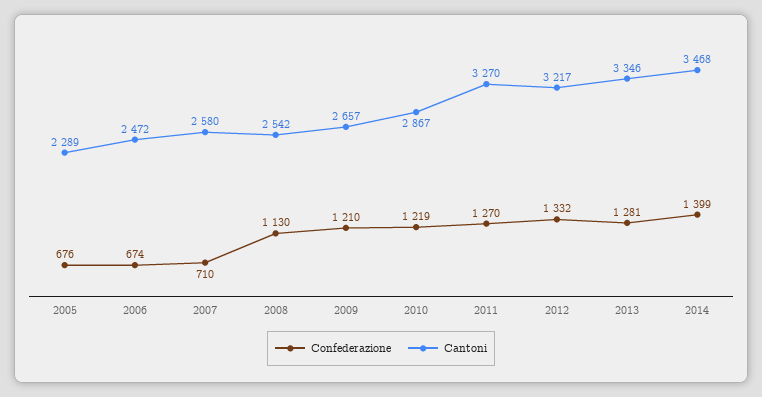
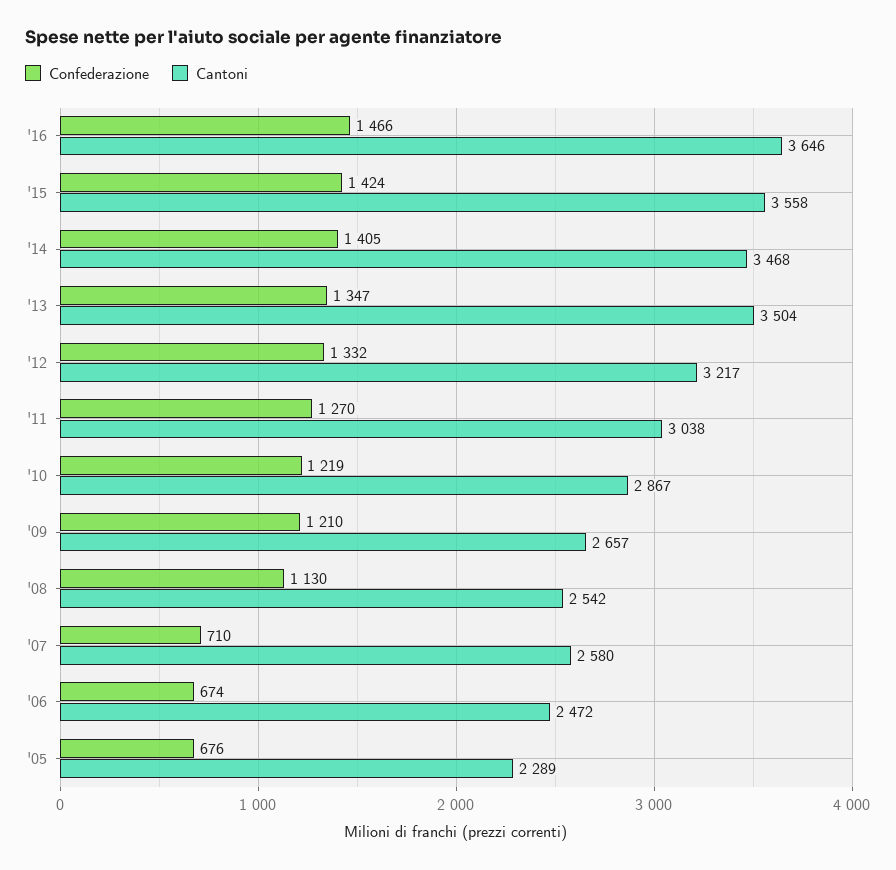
Cantoni, 2011: 3270 -> 3038
Confederazione, 2013: 1281 -> 1347
Cantoni, 2013: 3346 -> 3504
Confederazione, 2014: 1399 -> 1405
Confederazione, '16: none -> 1466
Cantoni, '16: none -> 3646
Confederazione, '15: none -> 1424
Cantoni, '15: none -> 3558

